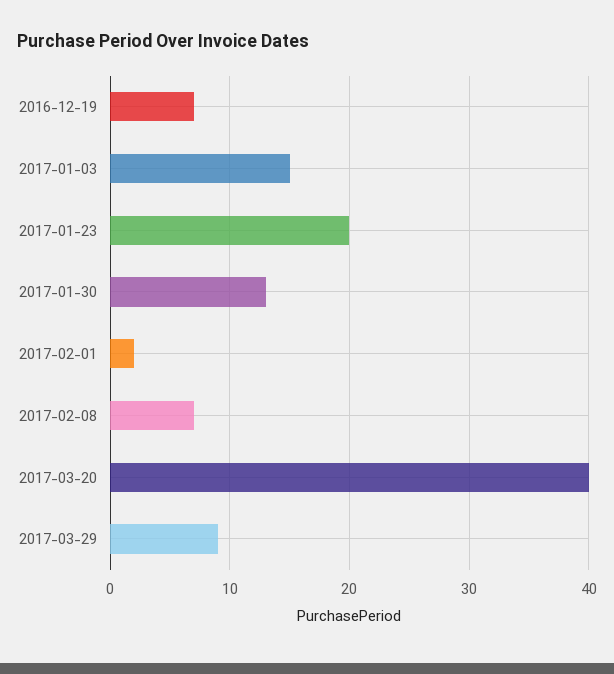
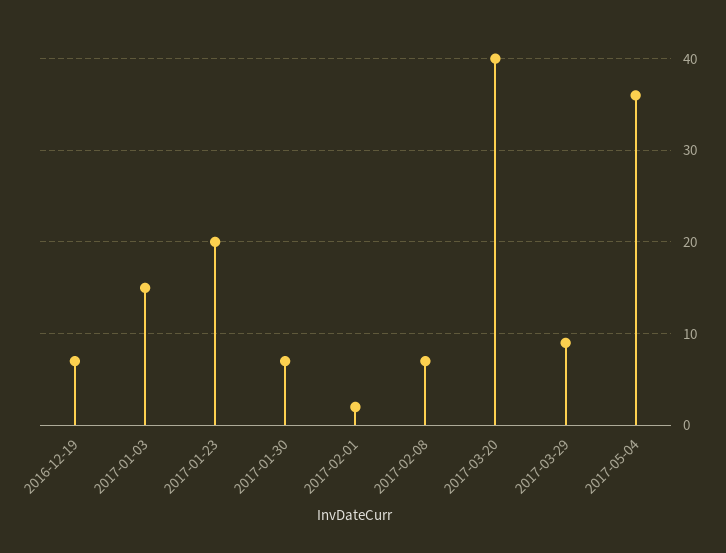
2017-01-30: 13 -> 7
2017-05-04: none -> 36

